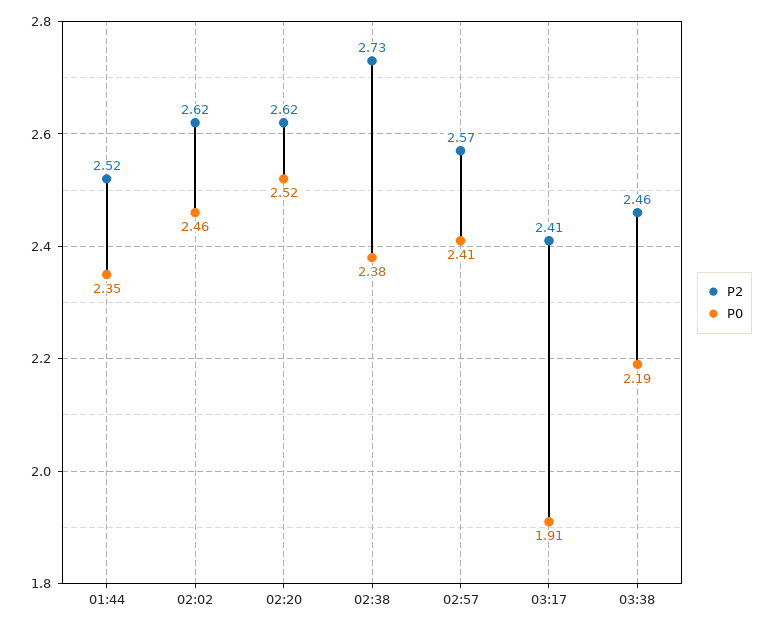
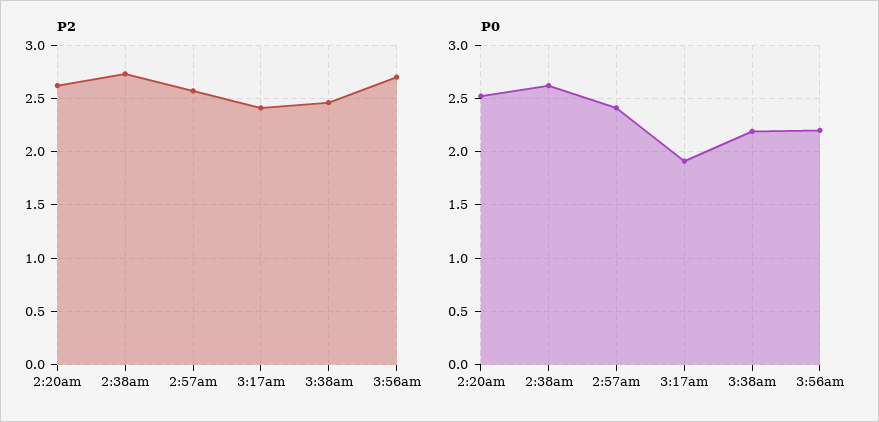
P2, 01:44: 2.52 -> none
P0, 01:44: 2.35 -> none
P2, 02:02: 2.62 -> none
P0, 02:02: 2.46 -> none
P0, 02:38: 2.38 -> 2.6
P2, 3:56am: none -> 2.7
P0, 3:56am: none -> 2.2

